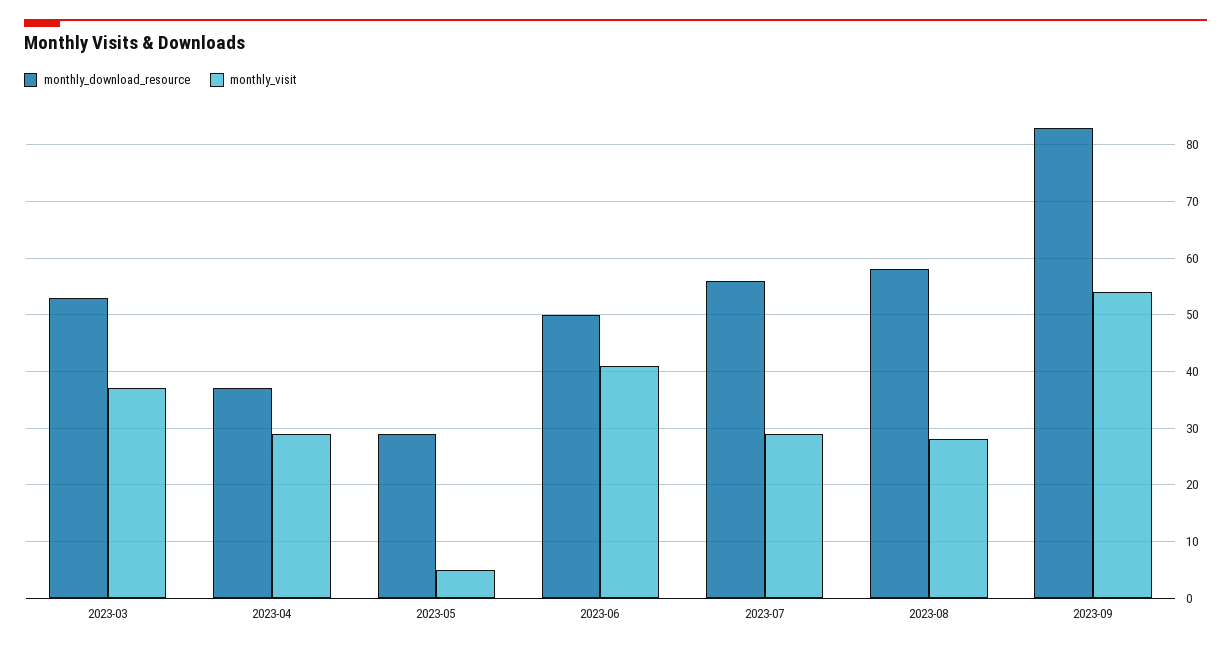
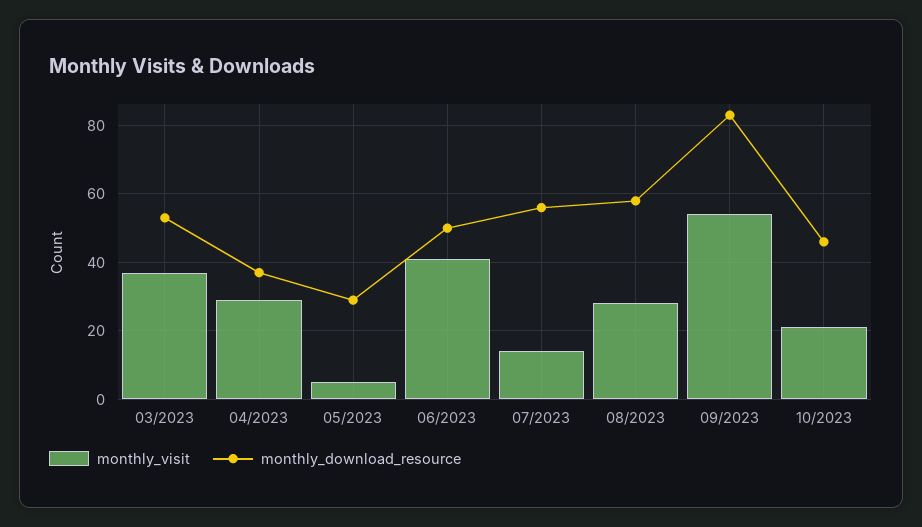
monthly_visit, 2023-07: 30 -> 15
monthly_visit, 10/2023: none -> 20
monthly_download_resource, 10/2023: none -> 45

